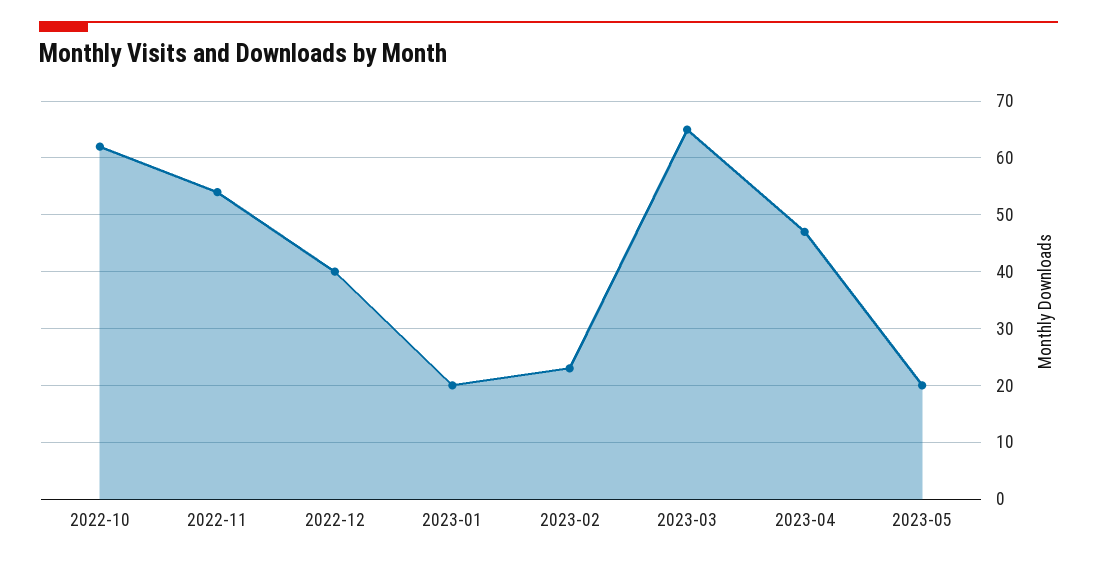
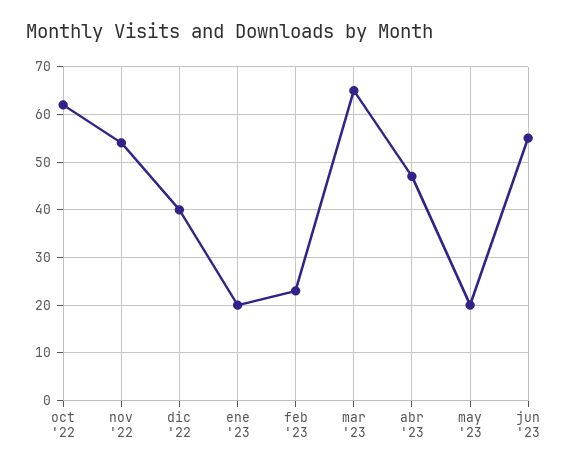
jun '23: none -> 55

